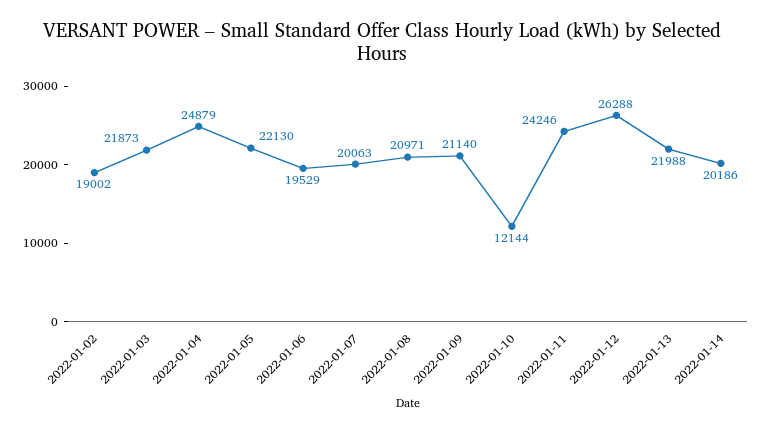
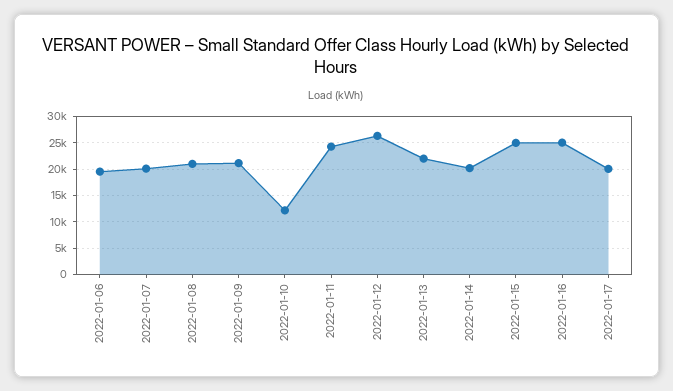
2022-01-02: 19002 -> none
2022-01-03: 21873 -> none
2022-01-04: 24879 -> none
2022-01-05: 22130 -> none
2022-01-15: none -> 25000
2022-01-16: none -> 25000
2022-01-17: none -> 20000

